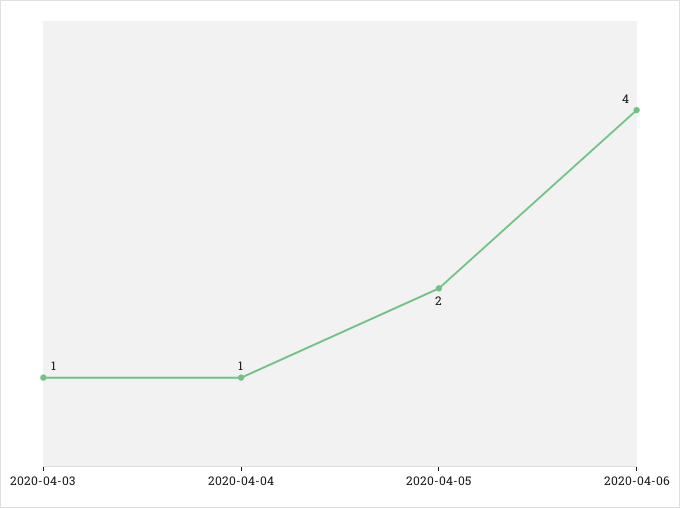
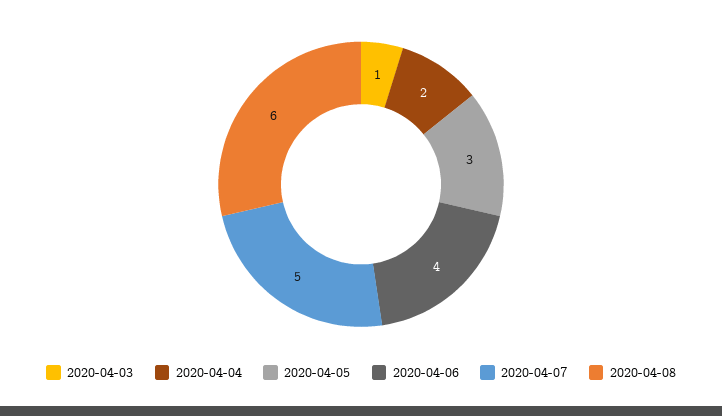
2020-04-04: 1 -> 2
2020-04-05: 2 -> 3
2020-04-07: none -> 5
2020-04-08: none -> 6

